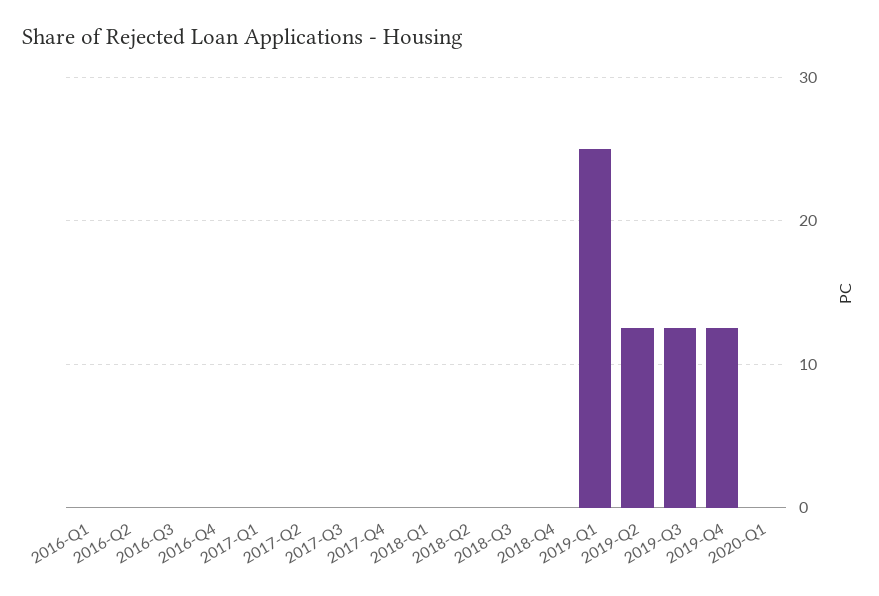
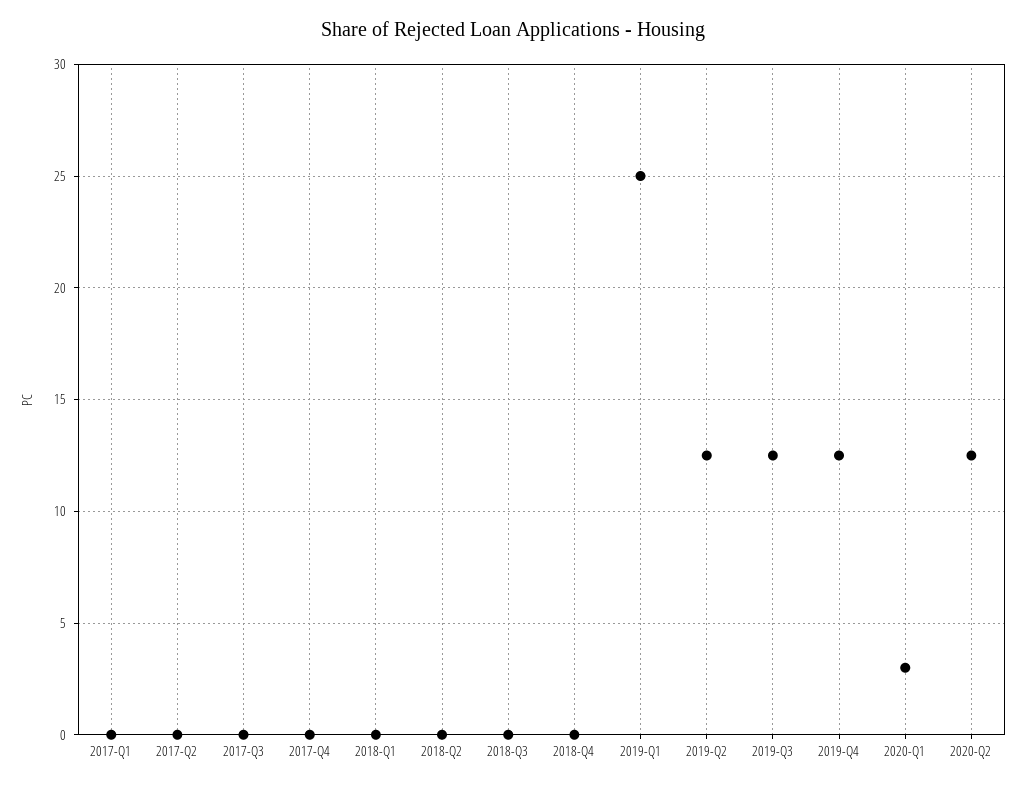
2016-Q1: 0 -> none
2016-Q2: 0 -> none
2016-Q3: 0 -> none
2016-Q4: 0 -> none
2020-Q1: 0 -> 3
2020-Q2: none -> 12.5

